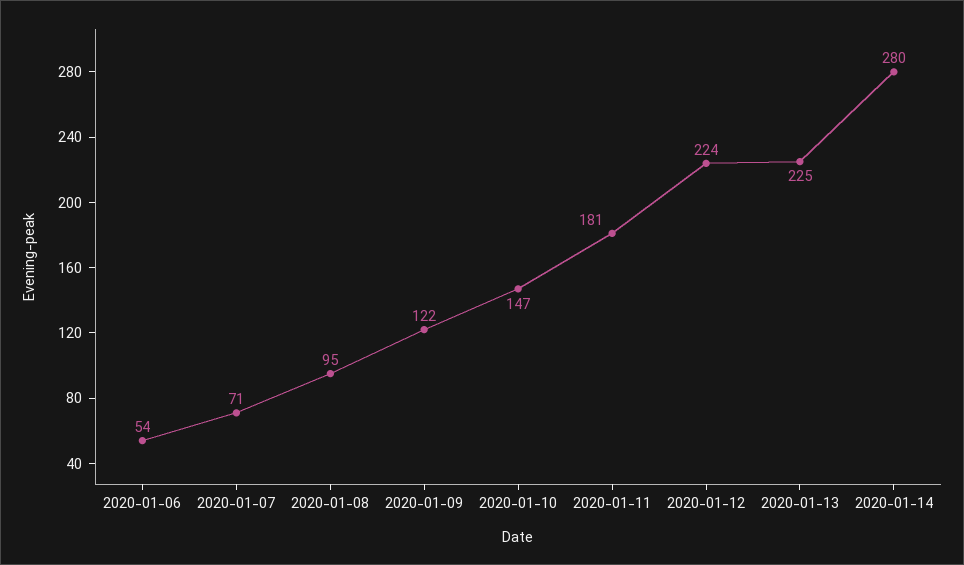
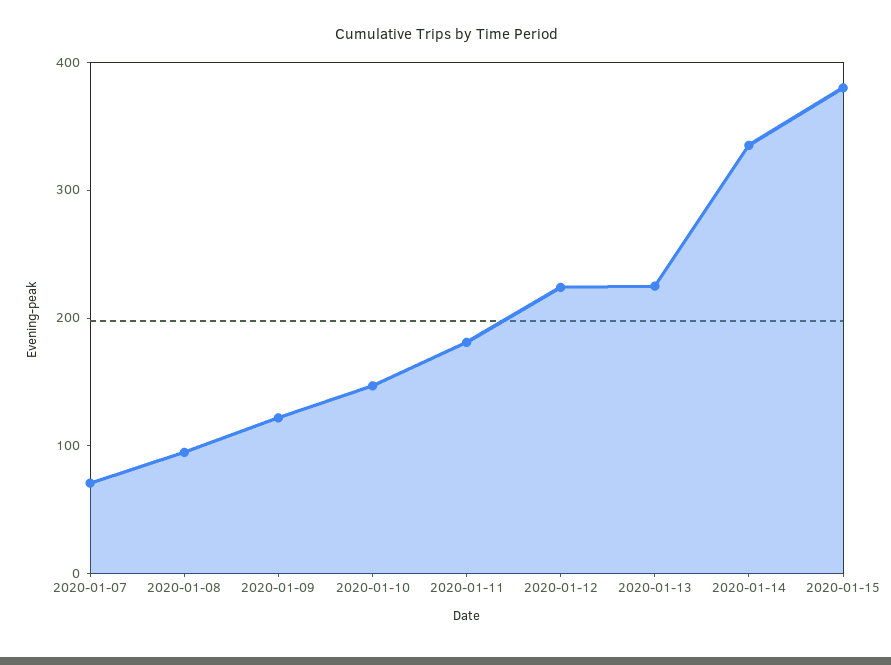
2020-01-06: 54 -> none
2020-01-14: 280 -> 340
2020-01-15: none -> 380

